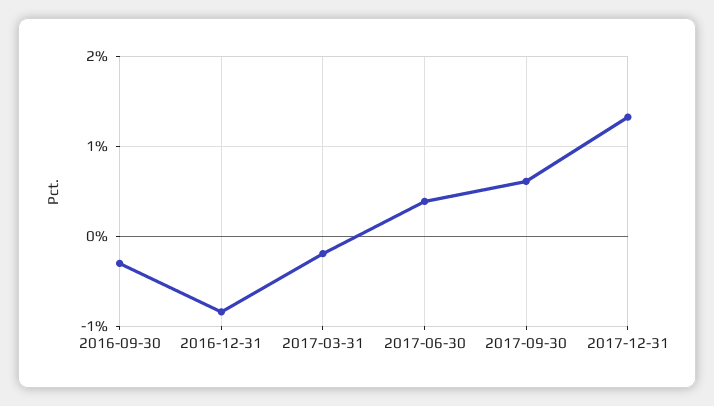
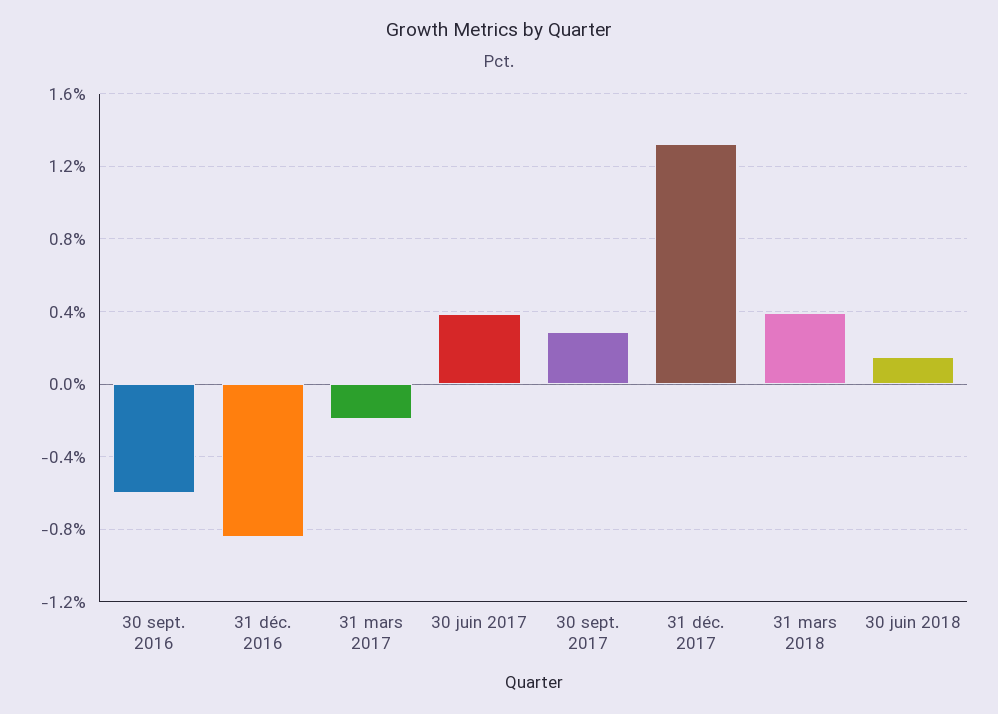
2016-09-30: -0.3 -> -0.6
2017-09-30: 0.6 -> 0.3
31 mars 2018: none -> 0.4
30 juin 2018: none -> 0.15

